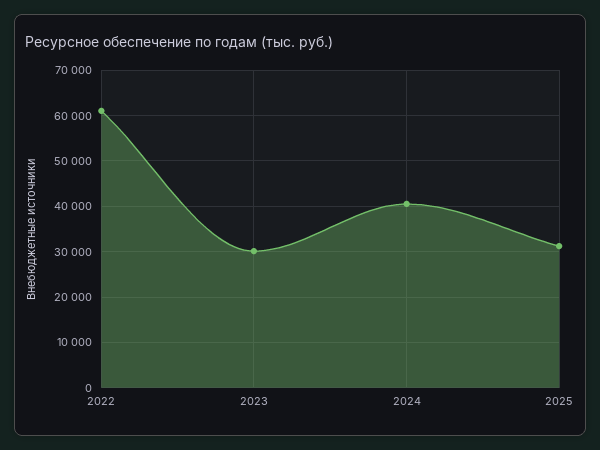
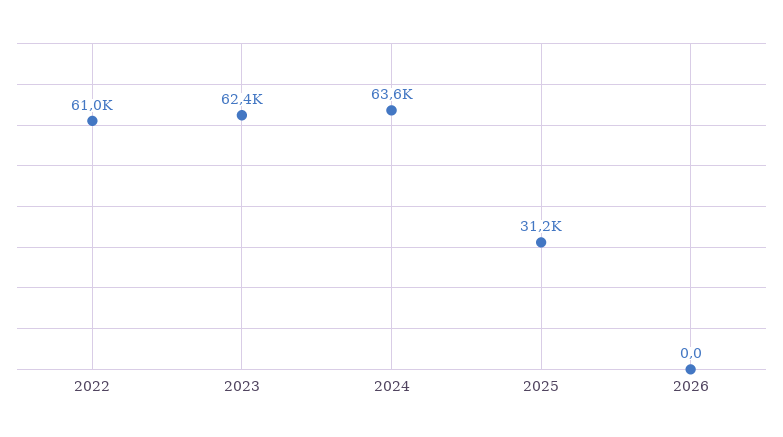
2023: 30000 -> 62400
2024: 40000 -> 63600
2026: none -> 0

